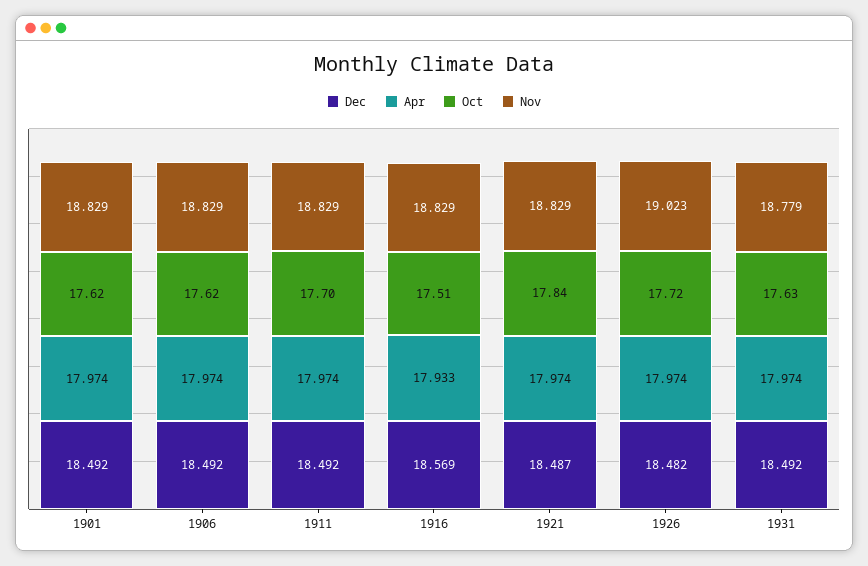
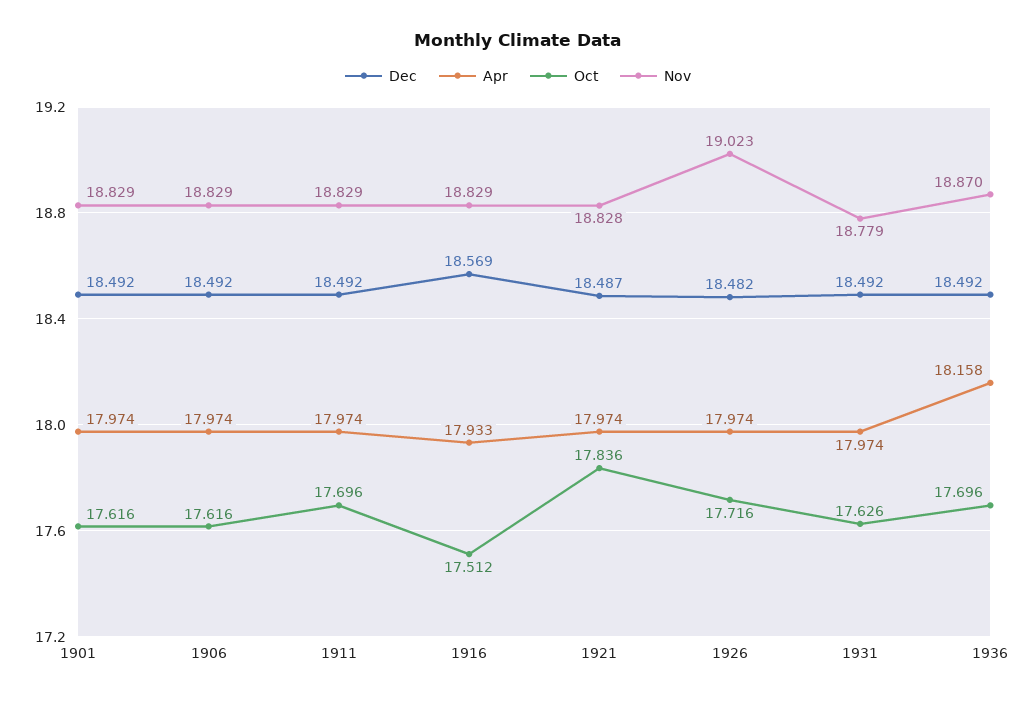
Nov, 1921: 18.829 -> 18.828
Dec, 1936: none -> 18.492
Apr, 1936: none -> 18.158
Oct, 1936: none -> 17.696
Nov, 1936: none -> 18.87

